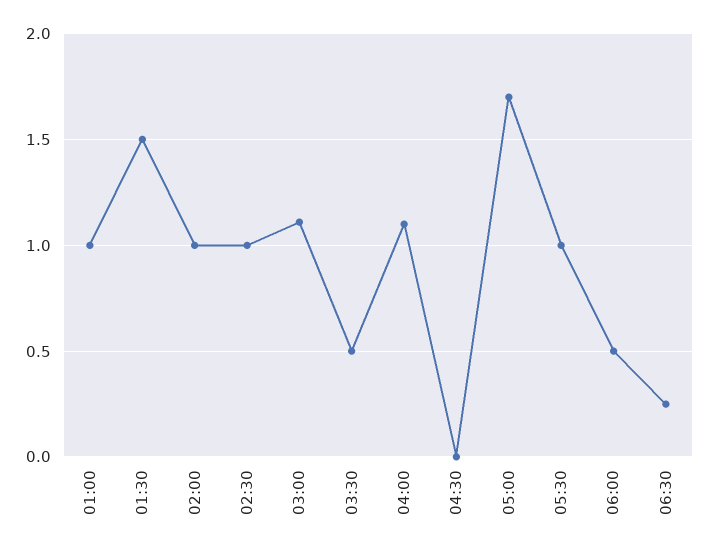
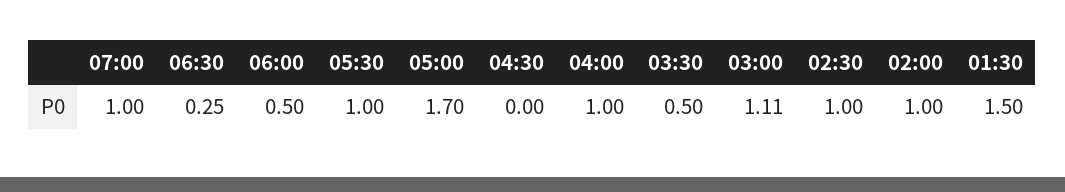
01:00: 1 -> none
04:00: 1.1 -> 1
07:00: none -> 1

